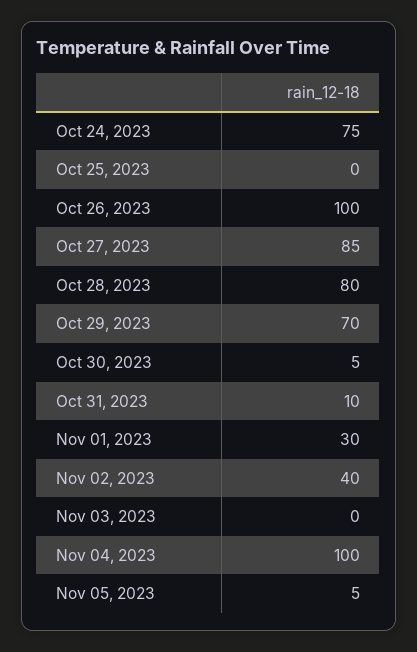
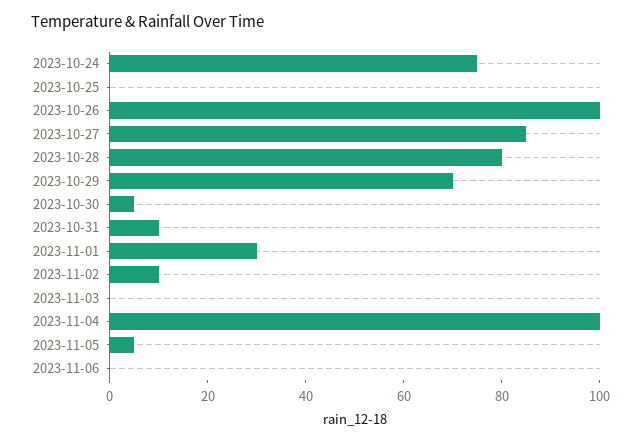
Nov 02, 2023: 40 -> 10
2023-11-06: none -> 0

